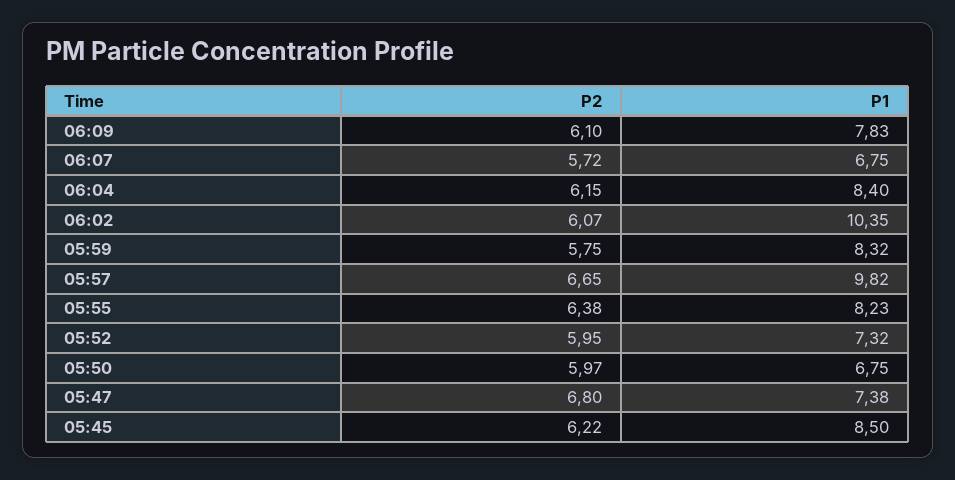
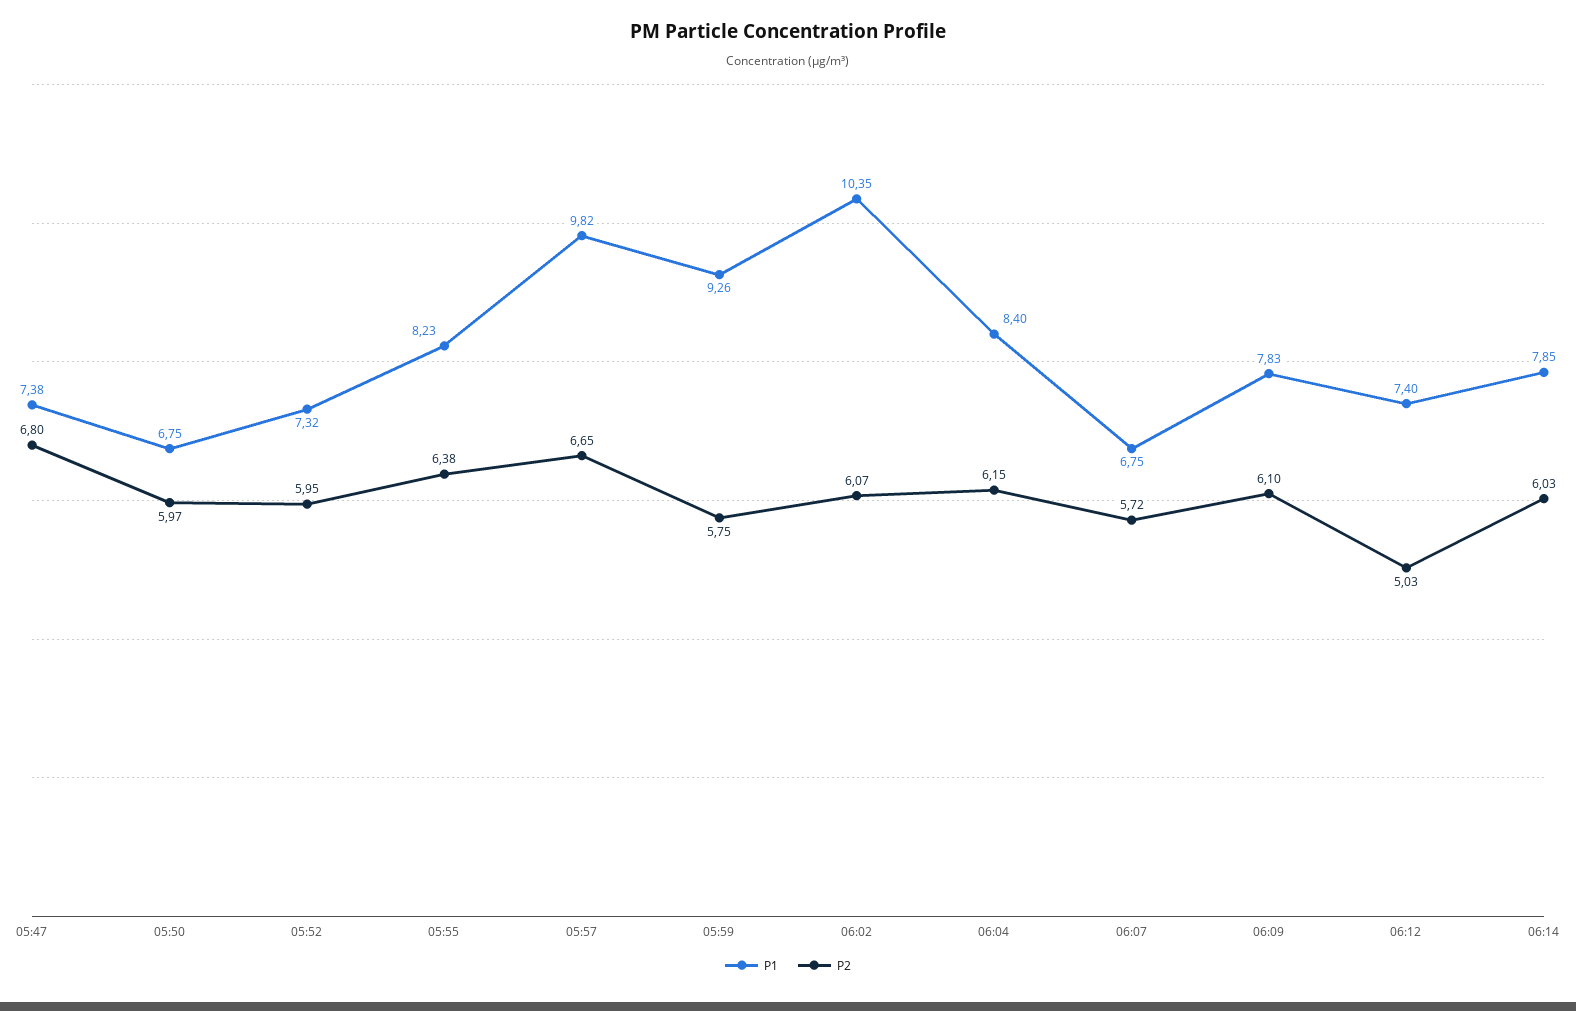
P1, 05:59: 8.32 -> 9.26
P2, 05:45: 6.22 -> none
P1, 05:45: 8.5 -> none
P1, 06:12: none -> 7.4
P2, 06:12: none -> 5.03
P1, 06:14: none -> 7.85
P2, 06:14: none -> 6.03

